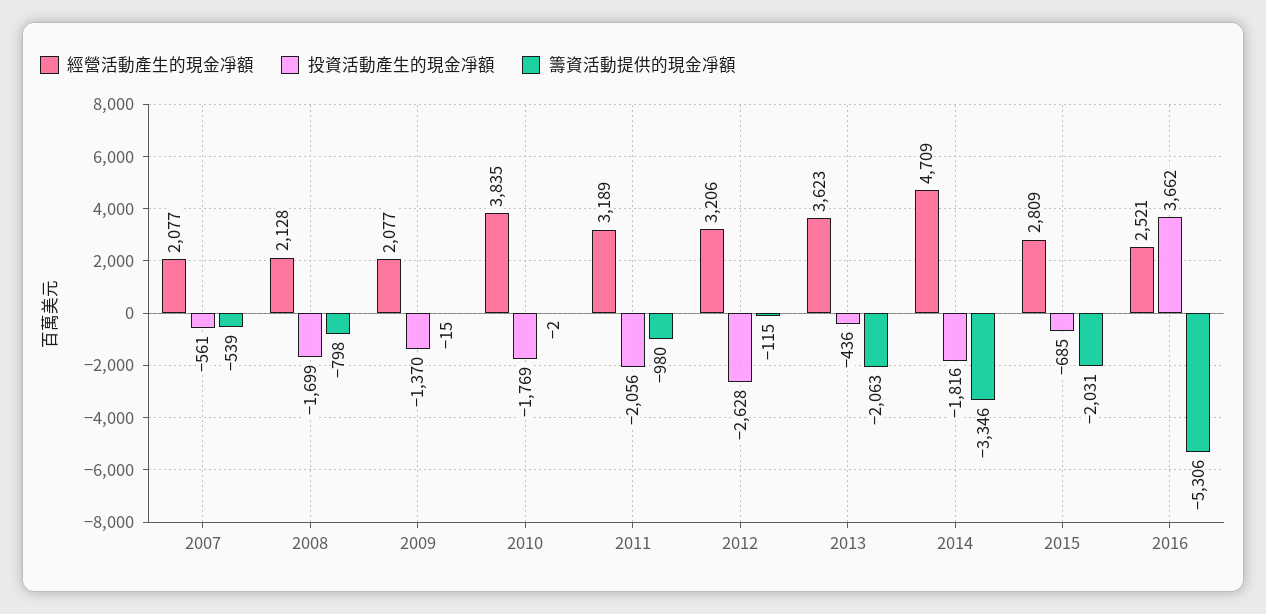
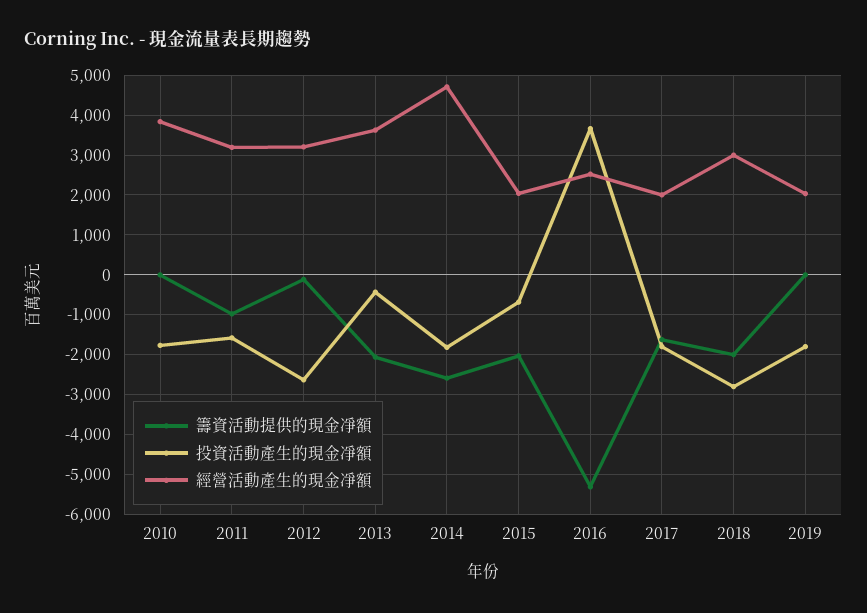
經營活動產生的現金凈額, 2007: 2077 -> none
投資活動產生的現金凈額, 2007: -561 -> none
籌資活動提供的現金凈額, 2007: -539 -> none
經營活動產生的現金凈額, 2008: 2128 -> none
投資活動產生的現金凈額, 2008: -1699 -> none
籌資活動提供的現金凈額, 2008: -798 -> none
經營活動產生的現金凈額, 2009: 2077 -> none
投資活動產生的現金凈額, 2009: -1370 -> none
籌資活動提供的現金凈額, 2009: -15 -> none
投資活動產生的現金凈額, 2011: -2056 -> -1600
籌資活動提供的現金凈額, 2014: -3346 -> -2600
經營活動產生的現金凈額, 2015: 2809 -> 2000
籌資活動提供的現金凈額, 2017: none -> -1600
投資活動產生的現金凈額, 2017: none -> -1800
經營活動產生的現金凈額, 2017: none -> 2000
籌資活動提供的現金凈額, 2018: none -> -2000
投資活動產生的現金凈額, 2018: none -> -2800
經營活動產生的現金凈額, 2018: none -> 3000
籌資活動提供的現金凈額, 2019: none -> 0
投資活動產生的現金凈額, 2019: none -> -1800
經營活動產生的現金凈額, 2019: none -> 2000

